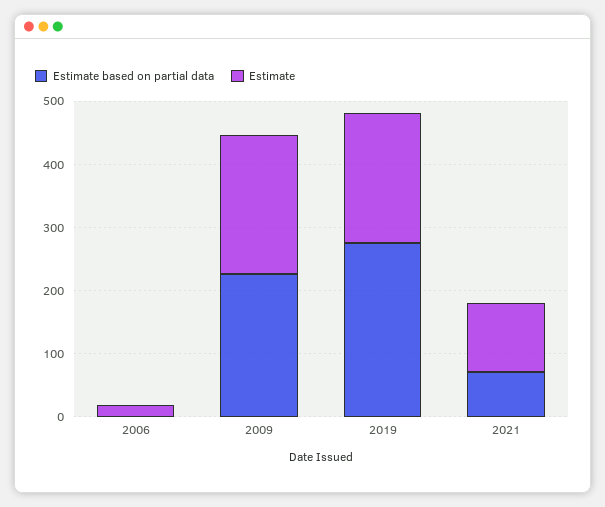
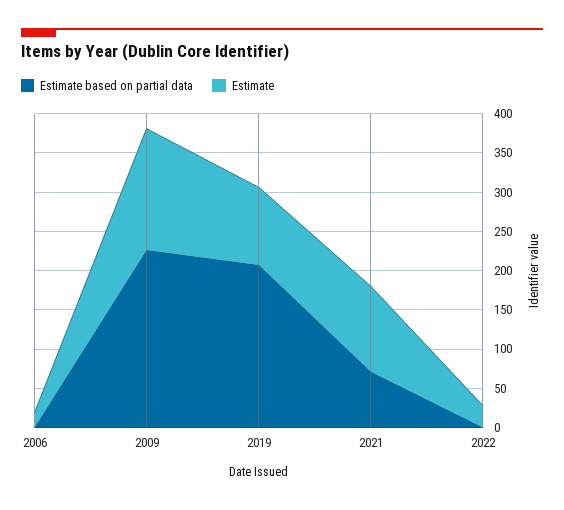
Estimate, 2009: 220 -> 150
Estimate based on partial data, 2019: 280 -> 200
Estimate, 2019: 200 -> 100
Estimate based on partial data, 2022: none -> 0
Estimate, 2022: none -> 25

